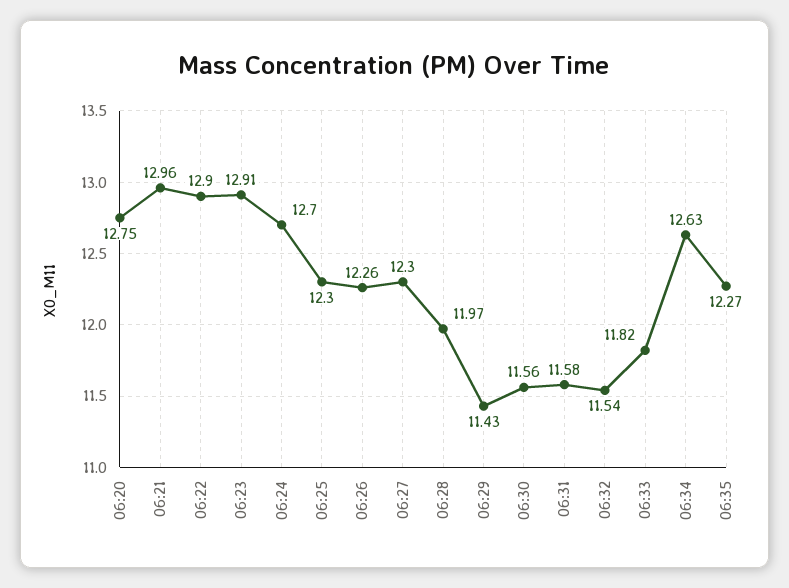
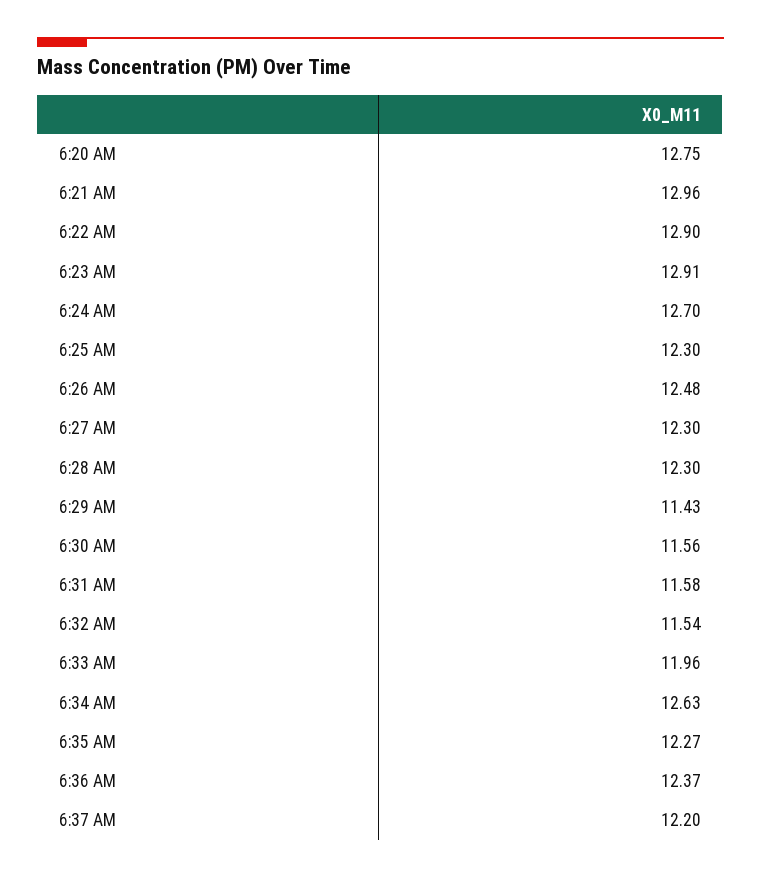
06:26: 12.26 -> 12.48
06:28: 11.97 -> 12.3
06:33: 11.82 -> 11.96
6:36 AM: none -> 12.37
6:37 AM: none -> 12.2

